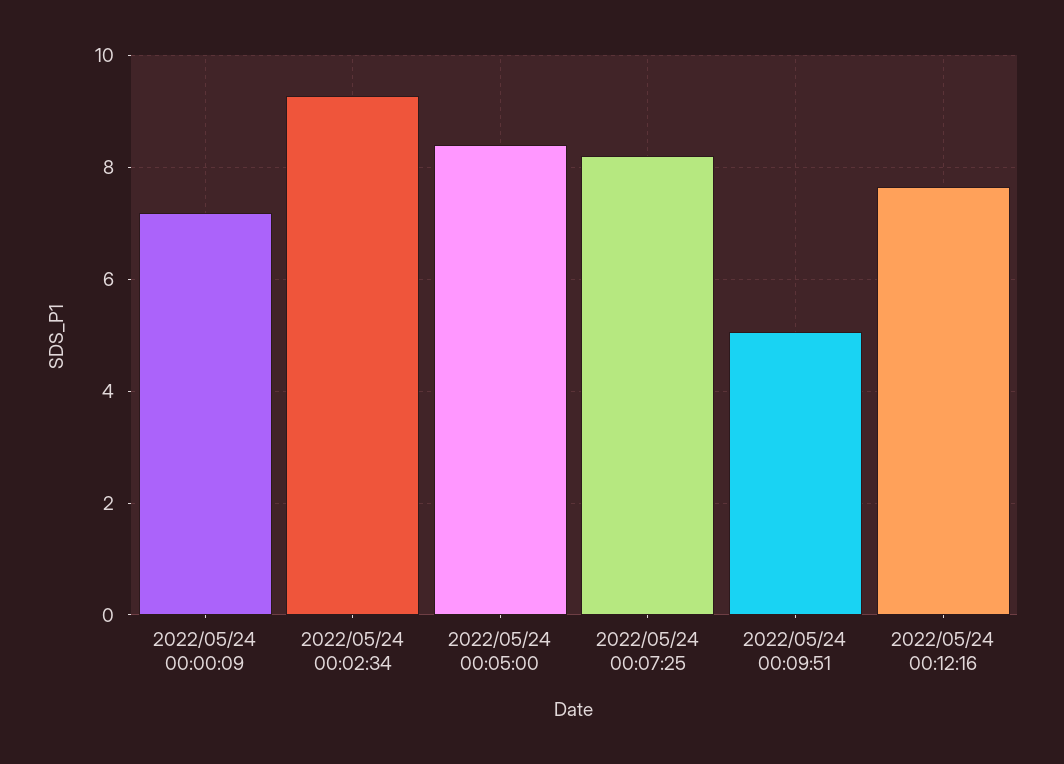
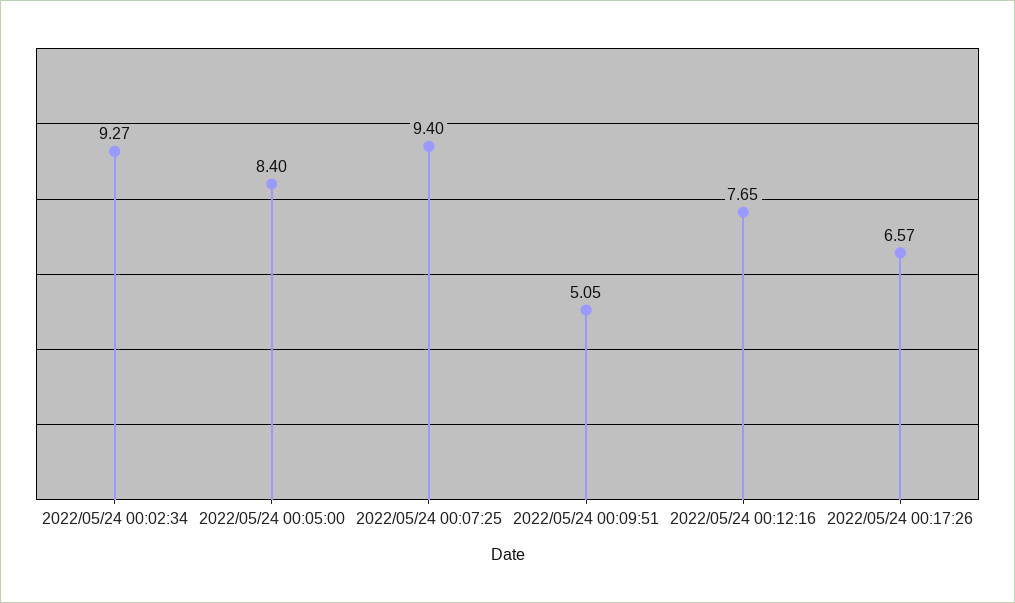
2022/05/24 00:00:09: 7.2 -> none
2022/05/24 00:07:25: 8.2 -> 9.4
2022/05/24 00:17:26: none -> 6.57

